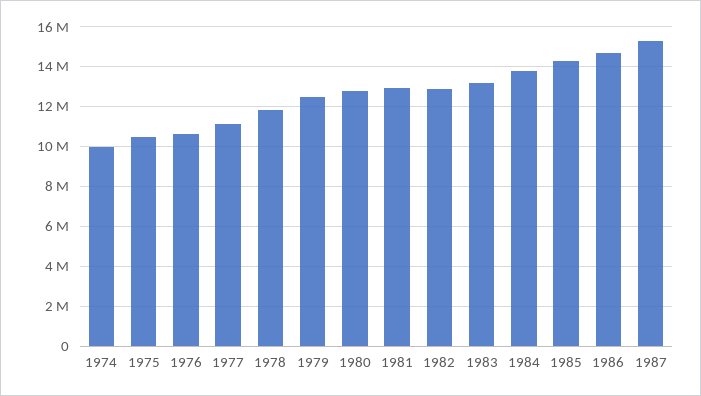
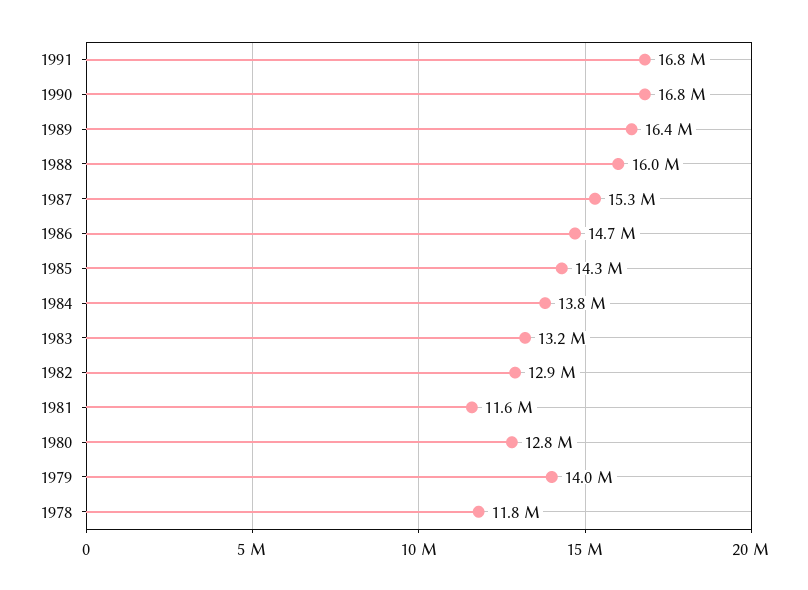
1974: 10000000 -> none
1975: 10500000 -> none
1976: 10500000 -> none
1977: 11000000 -> none
1979: 12500000 -> 14000000
1981: 13000000 -> 11600000
1991: none -> 16800000
1990: none -> 16800000
1989: none -> 16400000
1988: none -> 16000000

